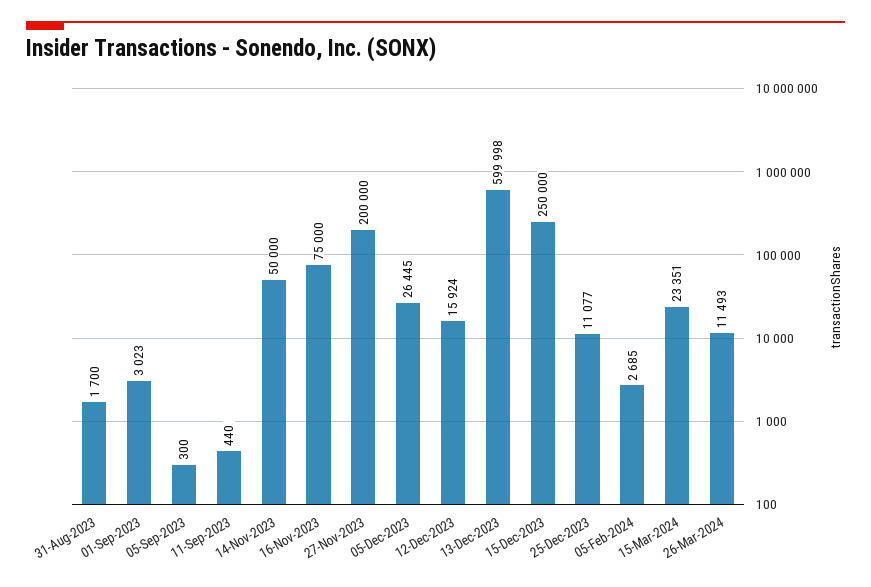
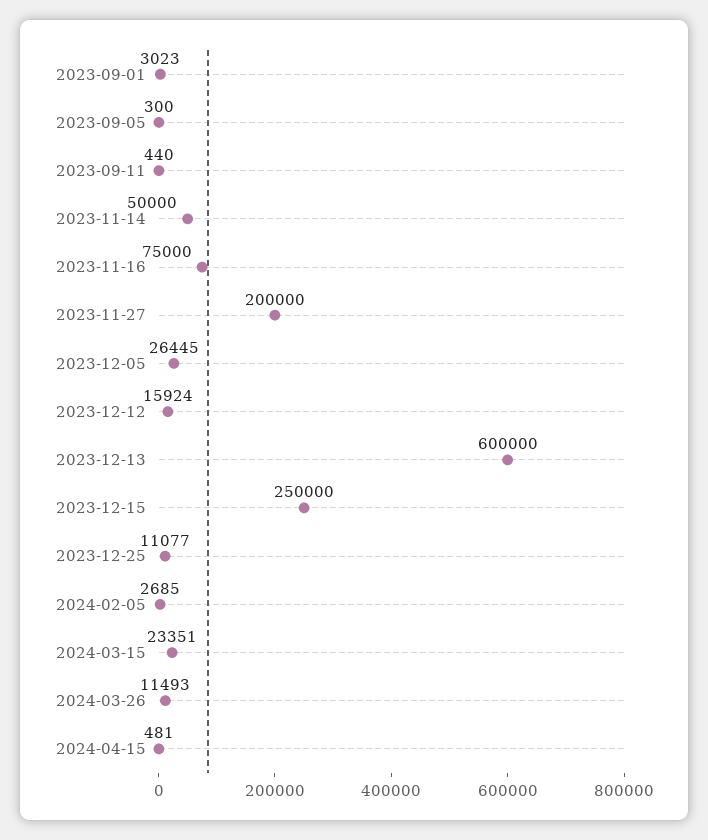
31-Aug-2023: 1700 -> none
13-Dec-2023: 599998 -> 600000
2024-04-15: none -> 481

